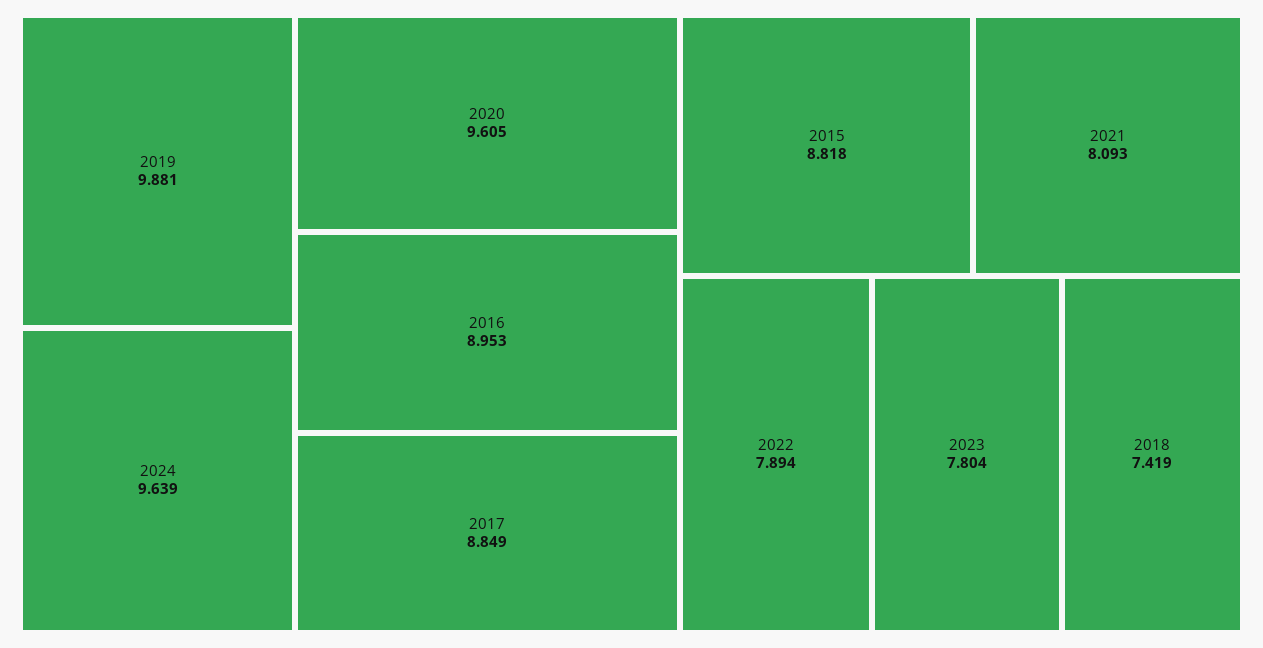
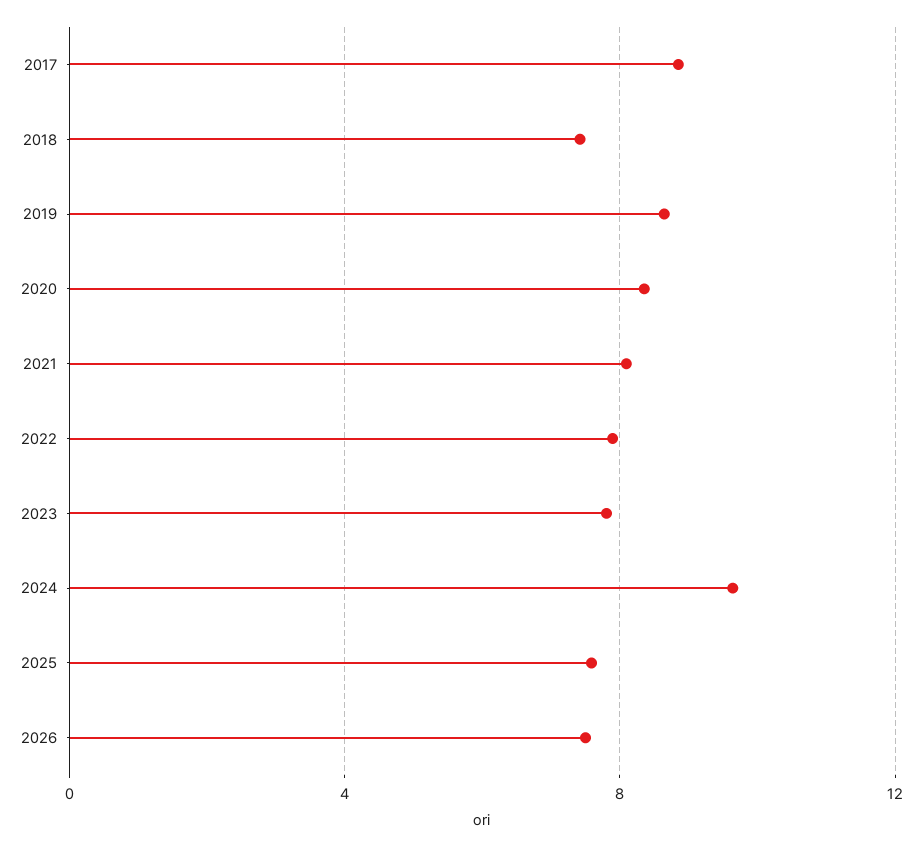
2019: 9.881 -> 8.5
2020: 9.605 -> 8.5
2016: 8.953 -> none
2015: 8.818 -> none
2025: none -> 7.5
2026: none -> 7.5

